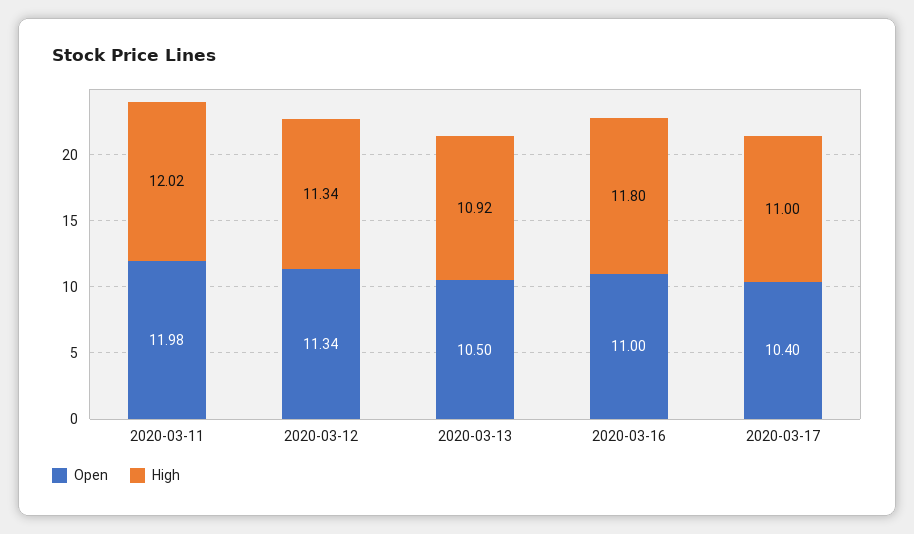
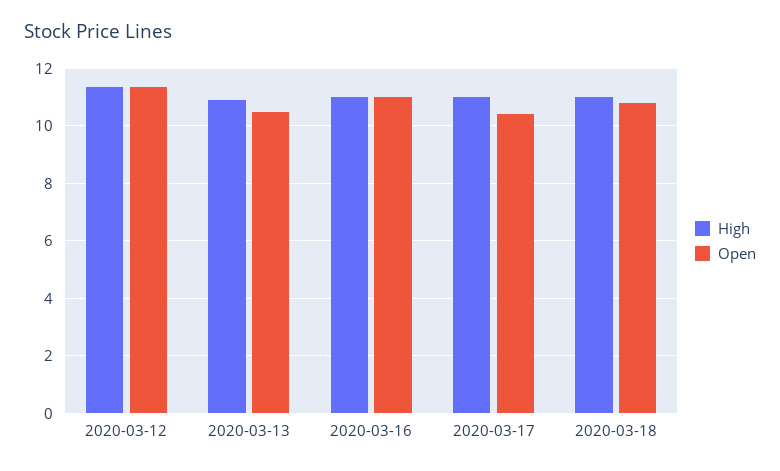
Open, 2020-03-11: 11.98 -> none
High, 2020-03-11: 12.02 -> none
High, 2020-03-16: 11.8 -> 11
High, 2020-03-18: none -> 11
Open, 2020-03-18: none -> 10.75

